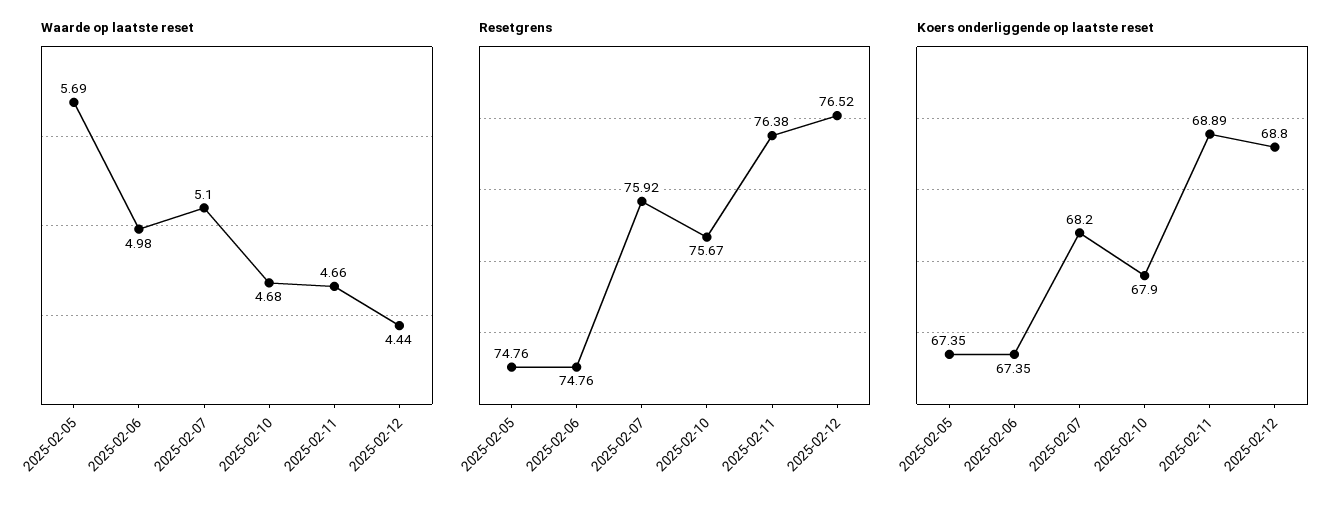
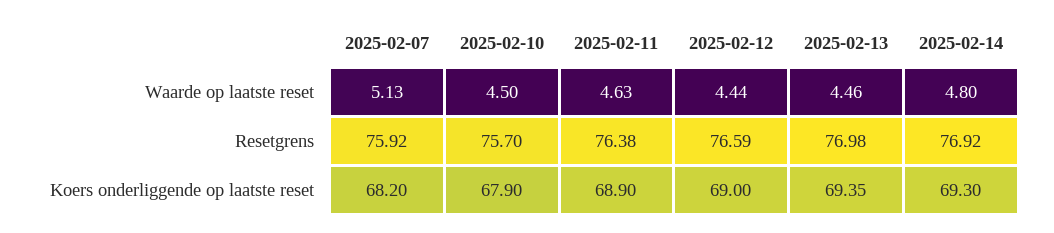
Waarde op laatste reset, 2025-02-05: 5.69 -> none
Waarde op laatste reset, 2025-02-06: 4.98 -> none
Waarde op laatste reset, 2025-02-07: 5.1 -> 5.13
Waarde op laatste reset, 2025-02-10: 4.68 -> 4.5
Waarde op laatste reset, 2025-02-11: 4.66 -> 4.63
Resetgrens, 2025-02-05: 74.76 -> none
Resetgrens, 2025-02-06: 74.76 -> none
Resetgrens, 2025-02-10: 75.67 -> 75.7
Resetgrens, 2025-02-12: 76.52 -> 76.59
Koers onderliggende op laatste reset, 2025-02-05: 67.35 -> none
Koers onderliggende op laatste reset, 2025-02-06: 67.35 -> none
Koers onderliggende op laatste reset, 2025-02-11: 68.89 -> 68.9
Koers onderliggende op laatste reset, 2025-02-12: 68.8 -> 69
Waarde op laatste reset, 2025-02-13: none -> 4.46
Waarde op laatste reset, 2025-02-14: none -> 4.8
Resetgrens, 2025-02-13: none -> 76.98
Resetgrens, 2025-02-14: none -> 76.92
Koers onderliggende op laatste reset, 2025-02-13: none -> 69.35
Koers onderliggende op laatste reset, 2025-02-14: none -> 69.3

